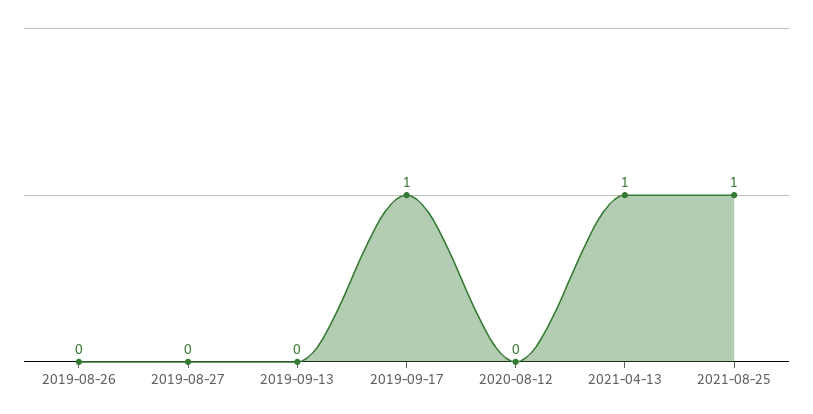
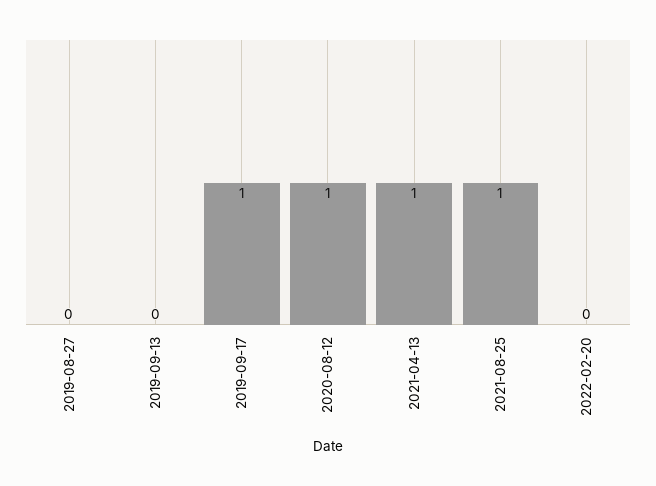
2019-08-26: 0 -> none
2020-08-12: 0 -> 1
2022-02-20: none -> 0

